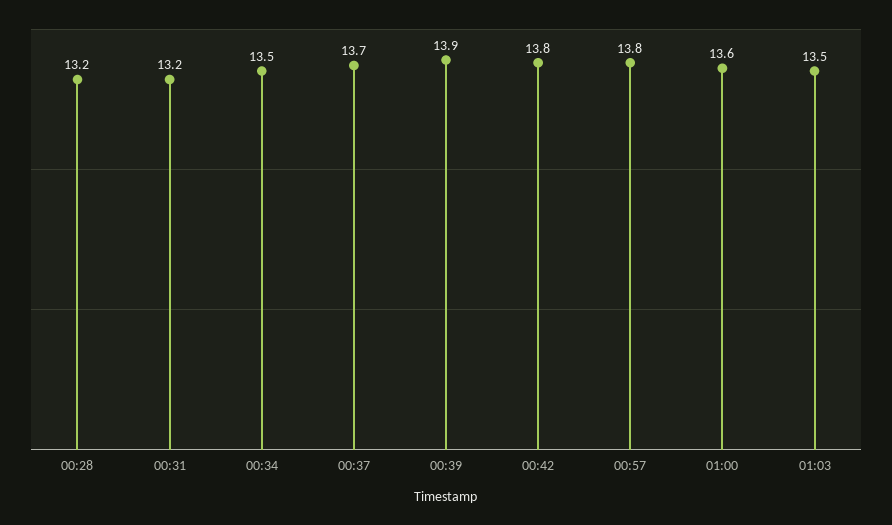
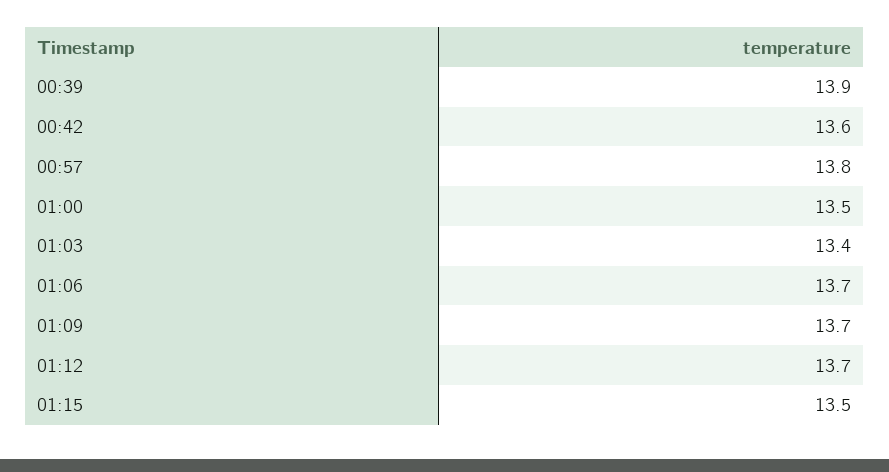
00:28: 13.2 -> none
00:31: 13.2 -> none
00:34: 13.5 -> none
00:37: 13.7 -> none
00:42: 13.8 -> 13.6
01:00: 13.6 -> 13.5
01:03: 13.5 -> 13.4
01:06: none -> 13.7
01:09: none -> 13.7
01:12: none -> 13.7
01:15: none -> 13.5

